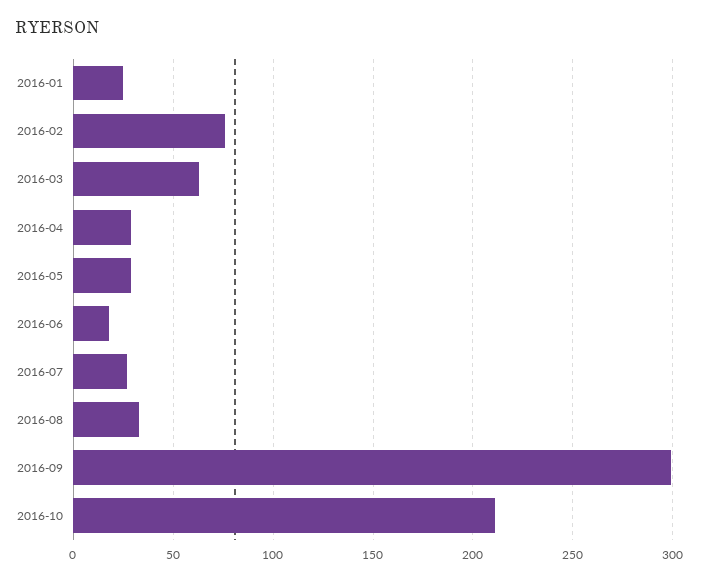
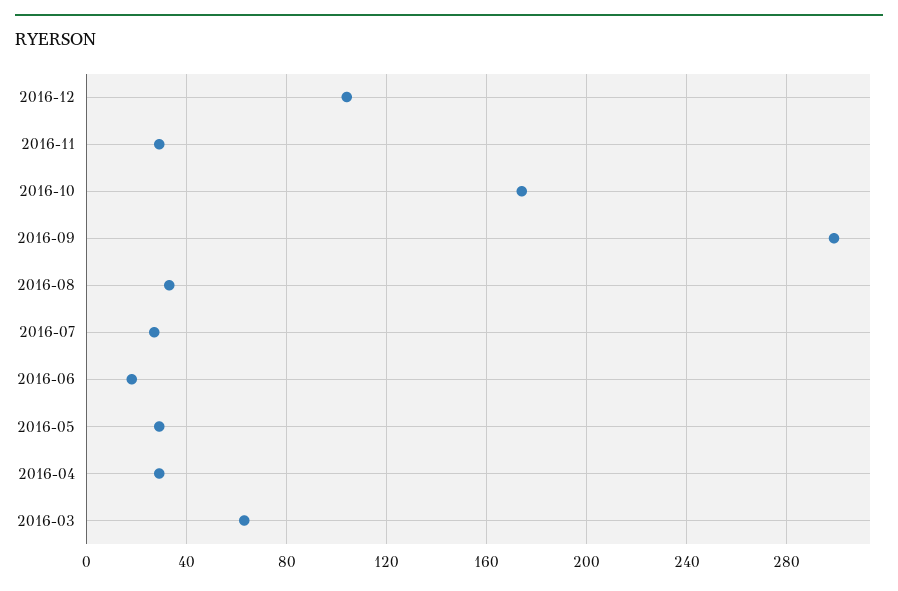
2016-01: 25 -> none
2016-02: 75 -> none
2016-10: 210 -> 175
2016-12: none -> 105
2016-11: none -> 30

